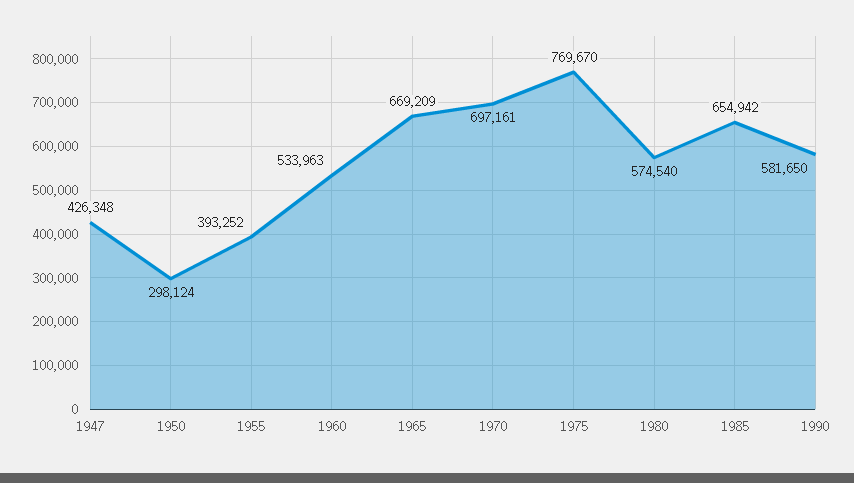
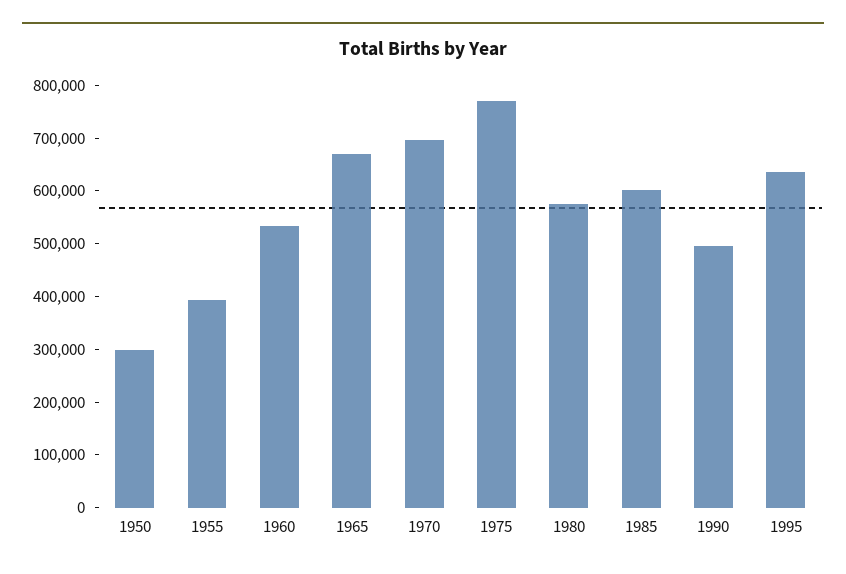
1947: 426348 -> none
1985: 654942 -> 600000
1990: 581650 -> 500000
1995: none -> 640000

